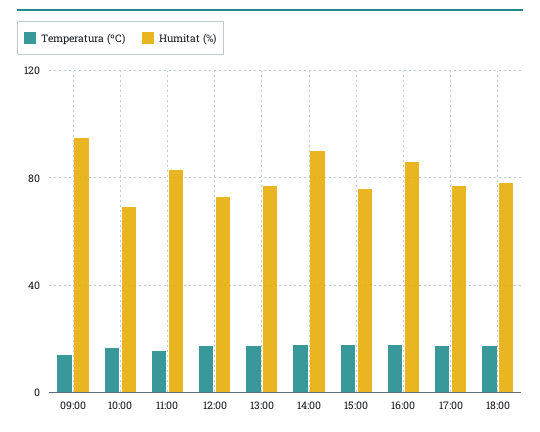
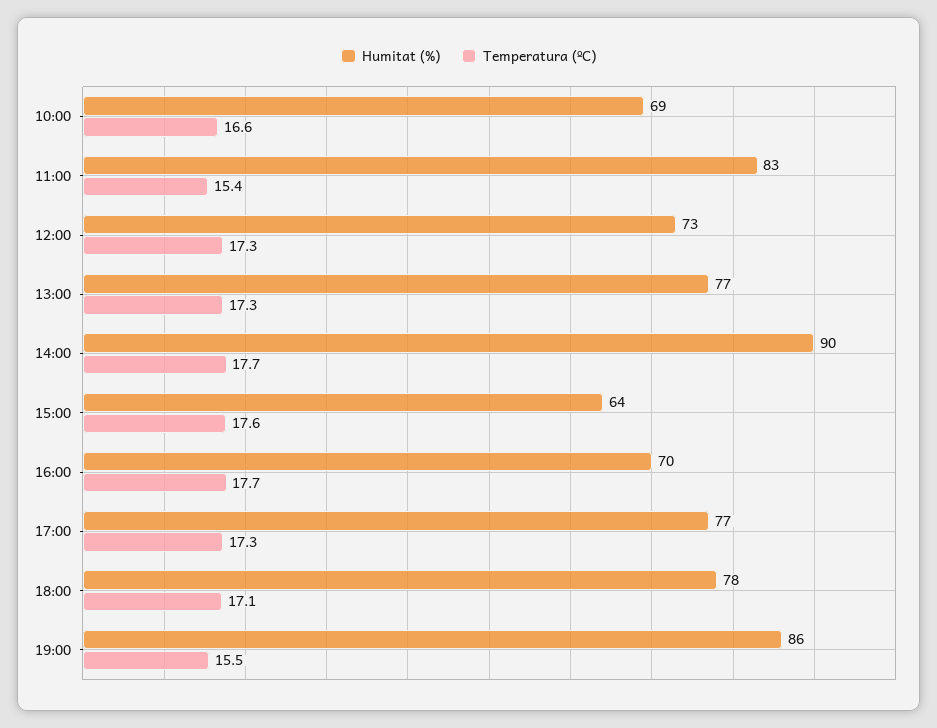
Temperatura (ºC), 09:00: 15 -> none
Humitat (%), 09:00: 95 -> none
Humitat (%), 15:00: 75 -> 64
Humitat (%), 16:00: 85 -> 70
Humitat (%), 19:00: none -> 86
Temperatura (ºC), 19:00: none -> 15.5

